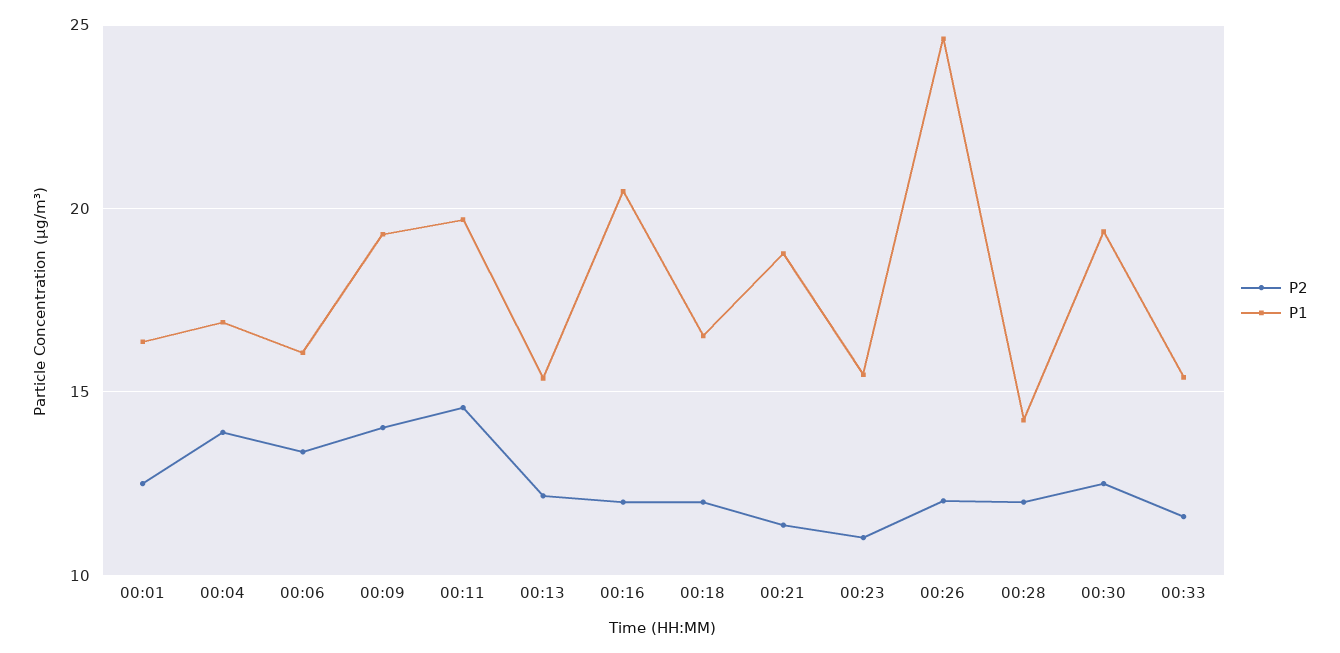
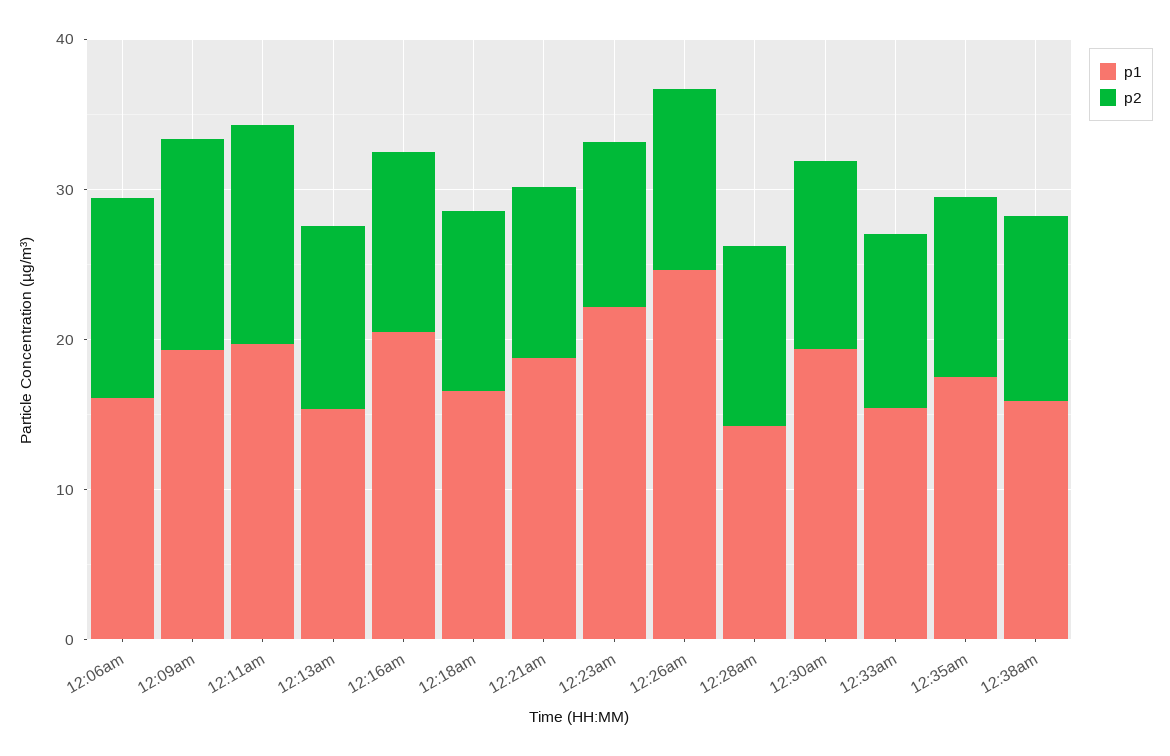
P2, 00:01: 12.5 -> none
P1, 00:01: 16.5 -> none
P2, 00:04: 14 -> none
P1, 00:04: 17 -> none
P1, 00:23: 15.5 -> 22
P1, 12:35am: none -> 18
P2, 12:35am: none -> 12
P1, 12:38am: none -> 16
P2, 12:38am: none -> 12

